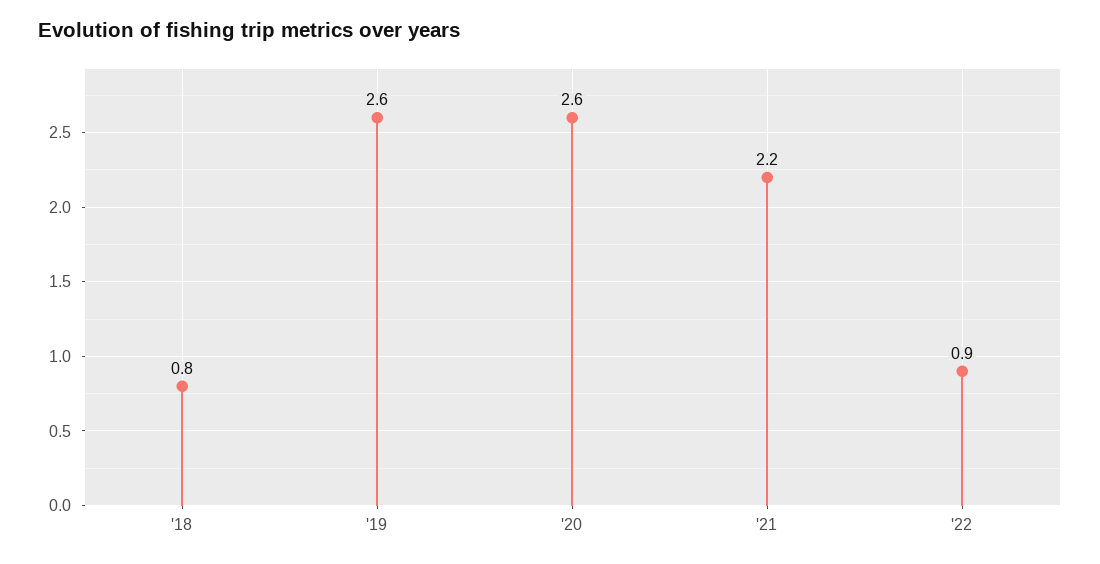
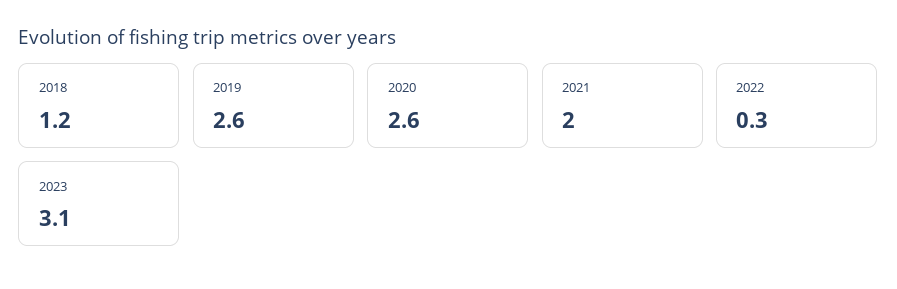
'18: 0.8 -> 1.2
'21: 2.2 -> 2
'22: 0.9 -> 0.3
2023: none -> 3.1

